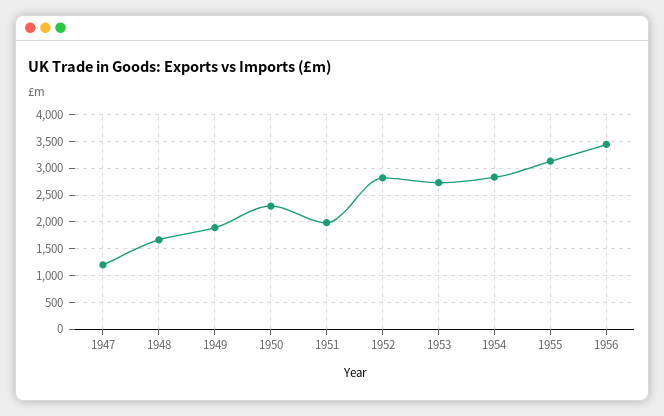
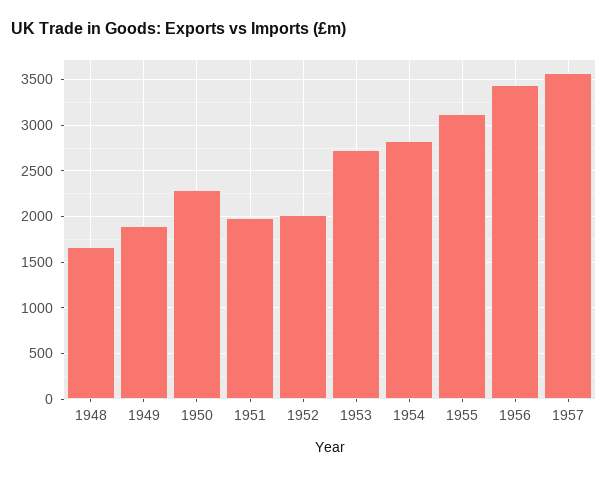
1947: 1250 -> none
1952: 2750 -> 2000
1957: none -> 3600

